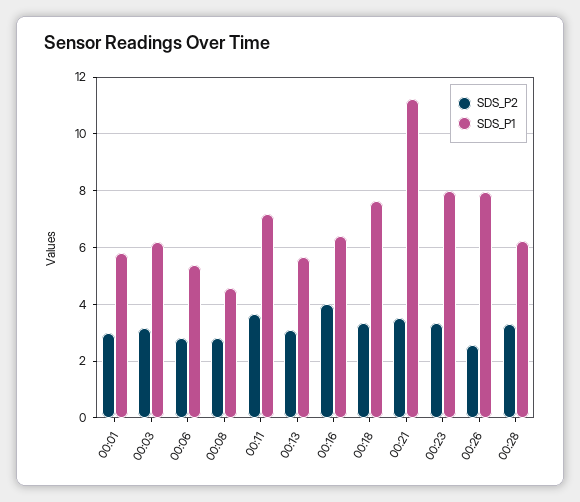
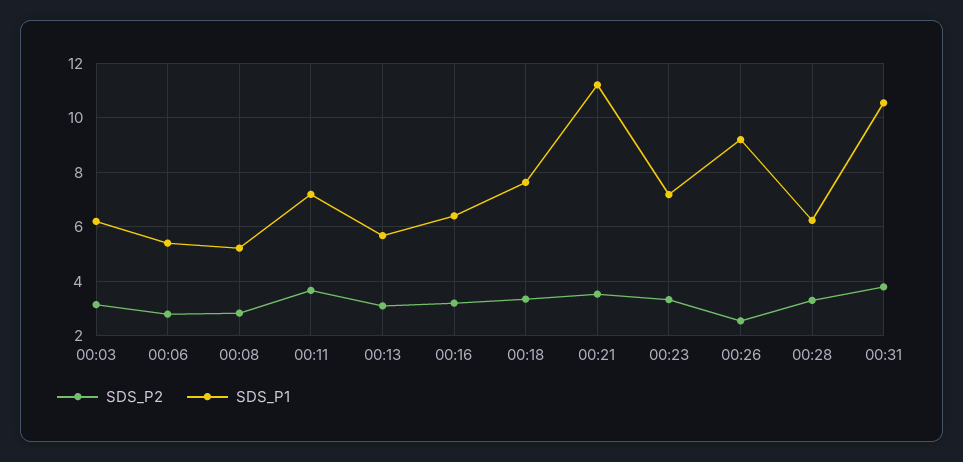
SDS_P2, 00:01: 3 -> none
SDS_P1, 00:01: 5.75 -> none
SDS_P1, 00:08: 4.5 -> 5.25
SDS_P2, 00:16: 4 -> 3.25
SDS_P1, 00:23: 8 -> 7.25
SDS_P1, 00:26: 8 -> 9.25
SDS_P2, 00:31: none -> 3.75
SDS_P1, 00:31: none -> 10.5

